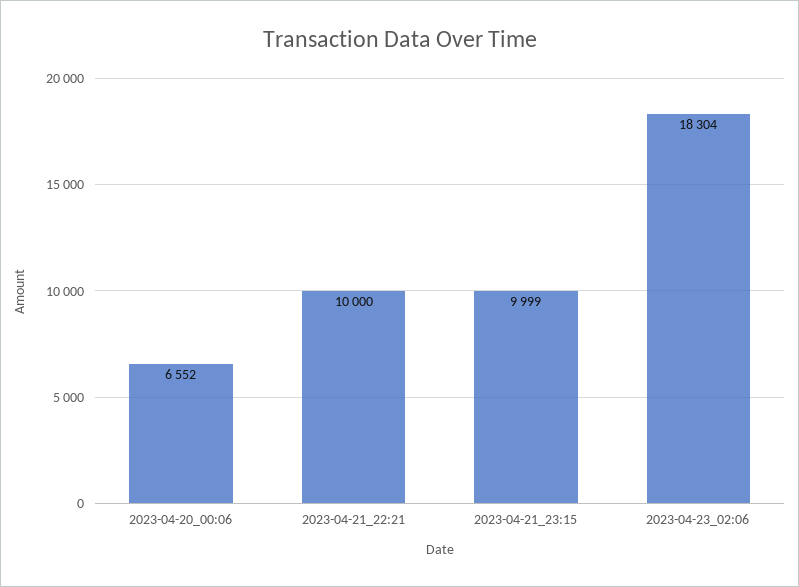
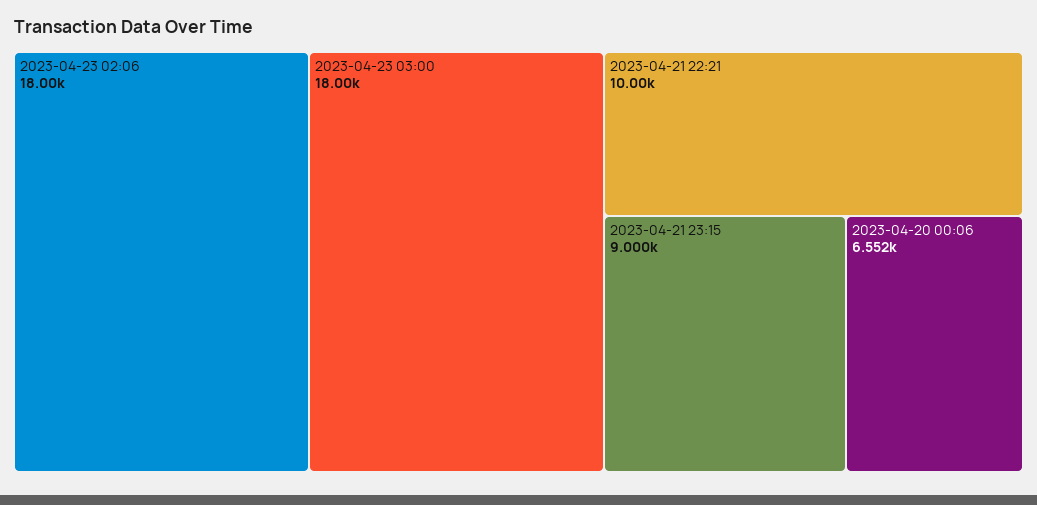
2023-04-21_23:15: 9999 -> 9000
2023-04-23_02:06: 18304 -> 18000
2023-04-23 03:00: none -> 18000

